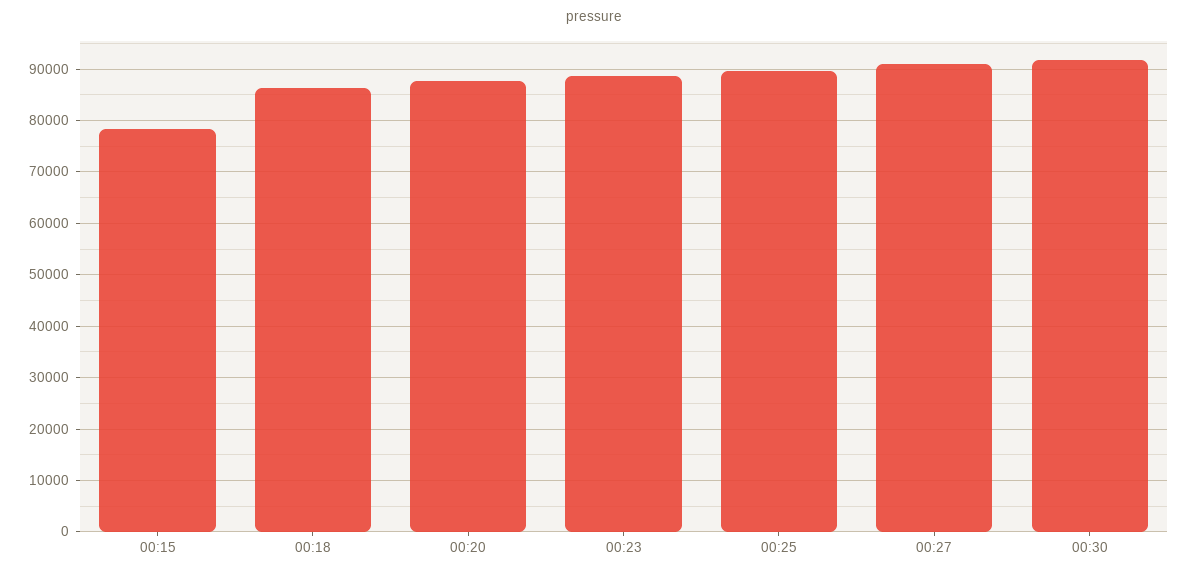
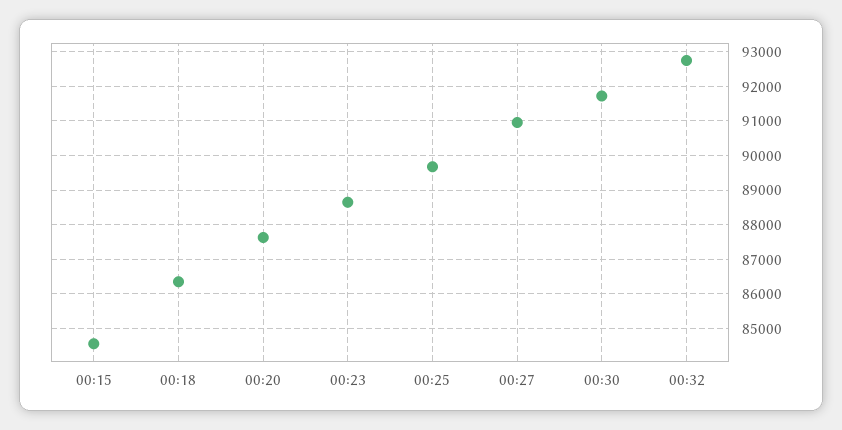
00:15: 78000 -> 84600
00:32: none -> 92800

